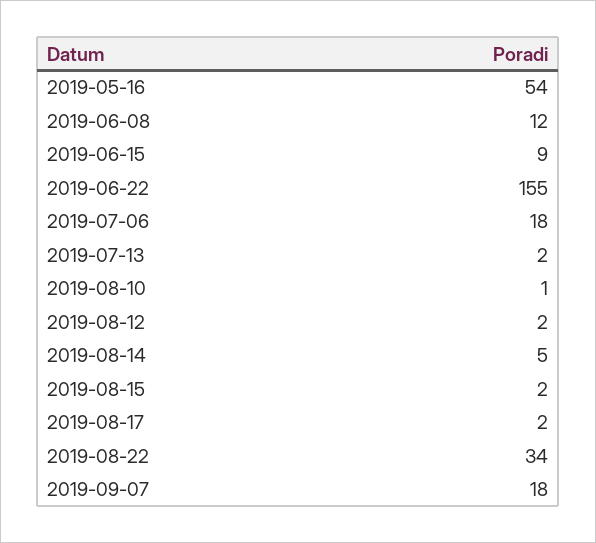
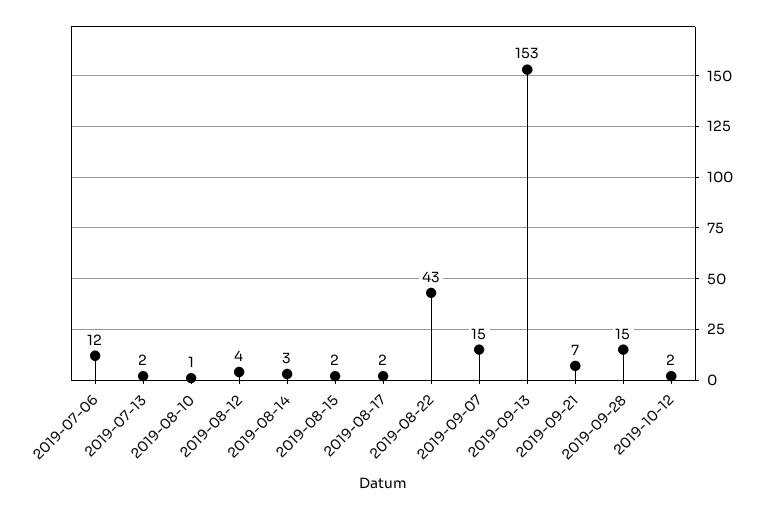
2019-05-16: 54 -> none
2019-06-08: 12 -> none
2019-06-15: 9 -> none
2019-06-22: 155 -> none
2019-07-06: 18 -> 12
2019-08-12: 2 -> 4
2019-08-14: 5 -> 3
2019-08-22: 34 -> 43
2019-09-07: 18 -> 15
2019-09-13: none -> 153
2019-09-21: none -> 7
2019-09-28: none -> 15
2019-10-12: none -> 2

